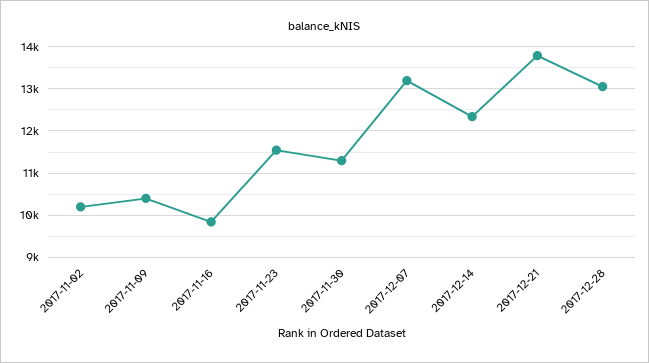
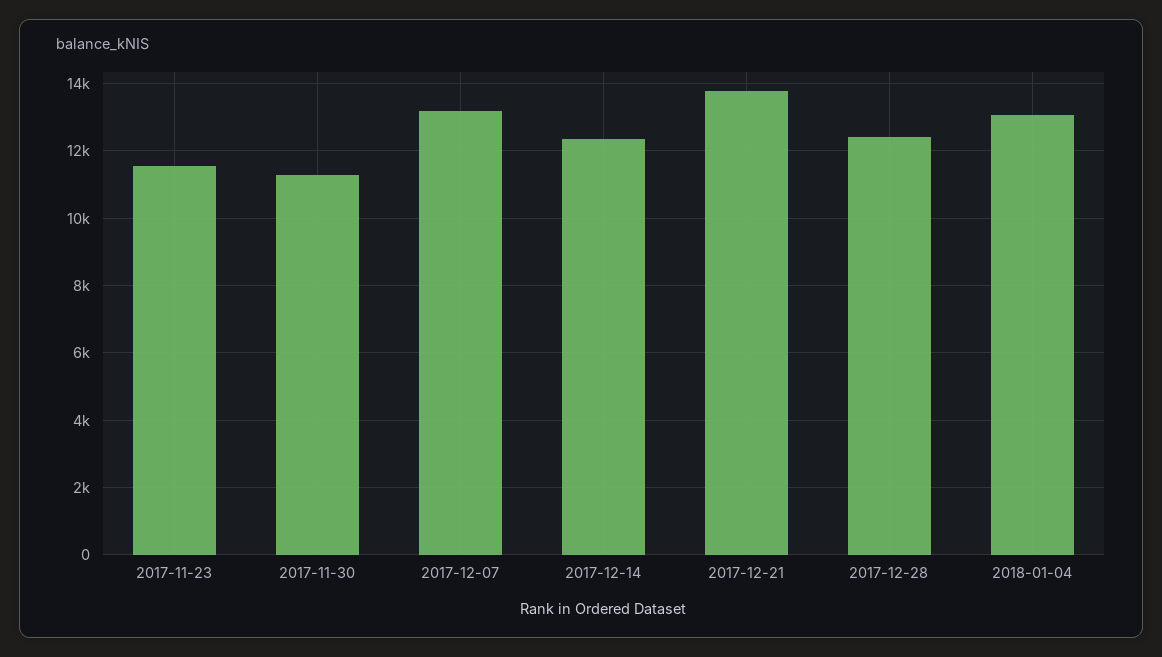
2017-11-02: 10200 -> none
2017-11-09: 10400 -> none
2017-11-16: 9800 -> none
2017-12-28: 13000 -> 12400
2018-01-04: none -> 13000

